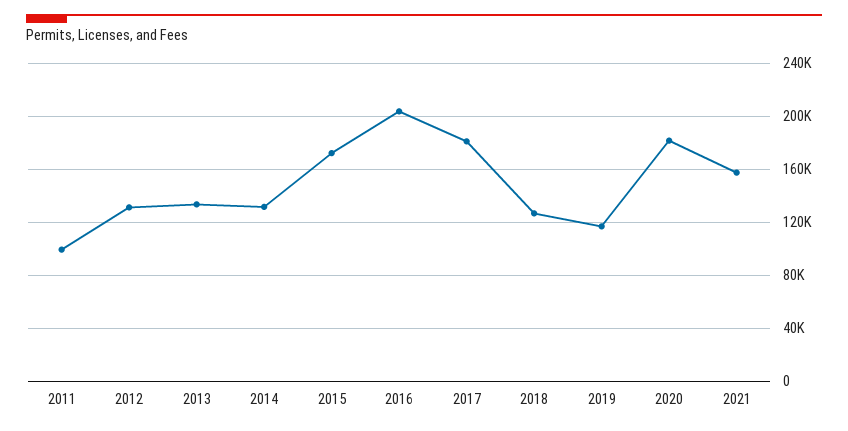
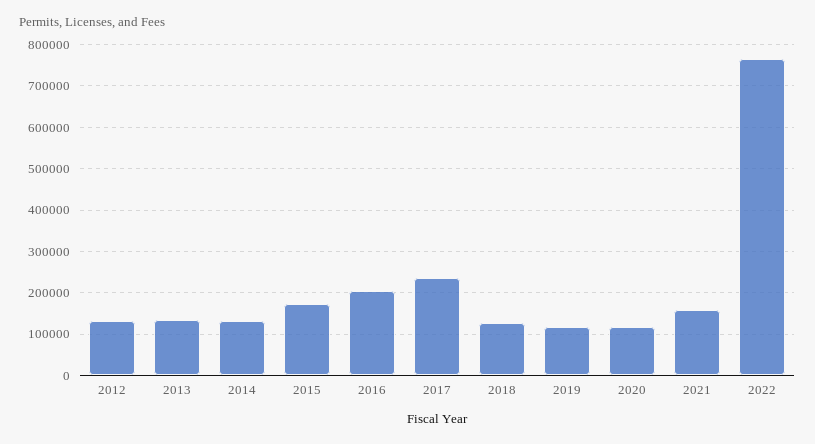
2011: 100000 -> none
2017: 180000 -> 240000
2020: 180000 -> 120000
2022: none -> 760000

